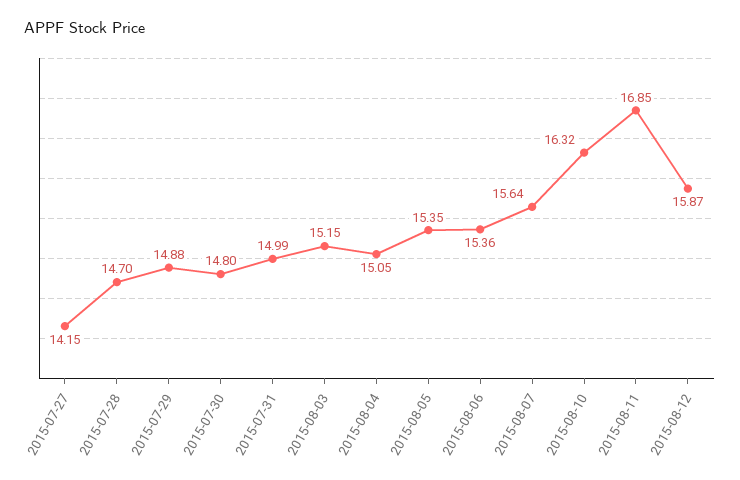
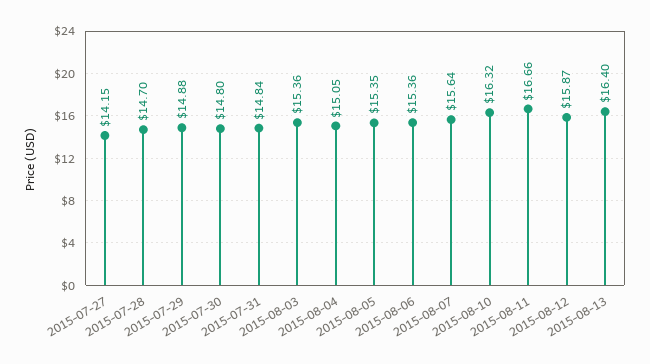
2015-07-31: 14.99 -> 14.84
2015-08-03: 15.15 -> 15.36
2015-08-11: 16.85 -> 16.66
2015-08-13: none -> 16.4

